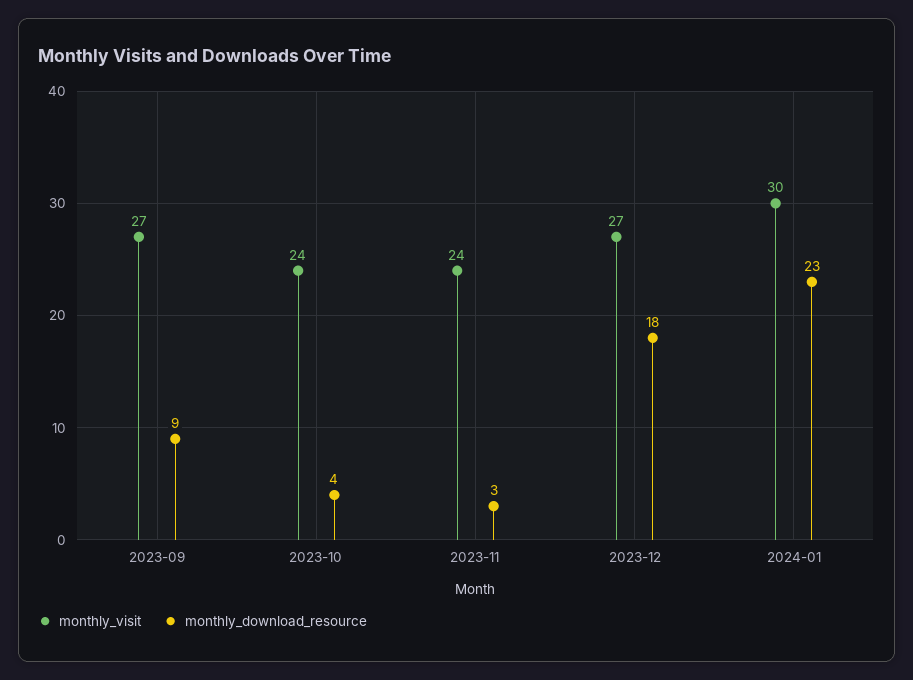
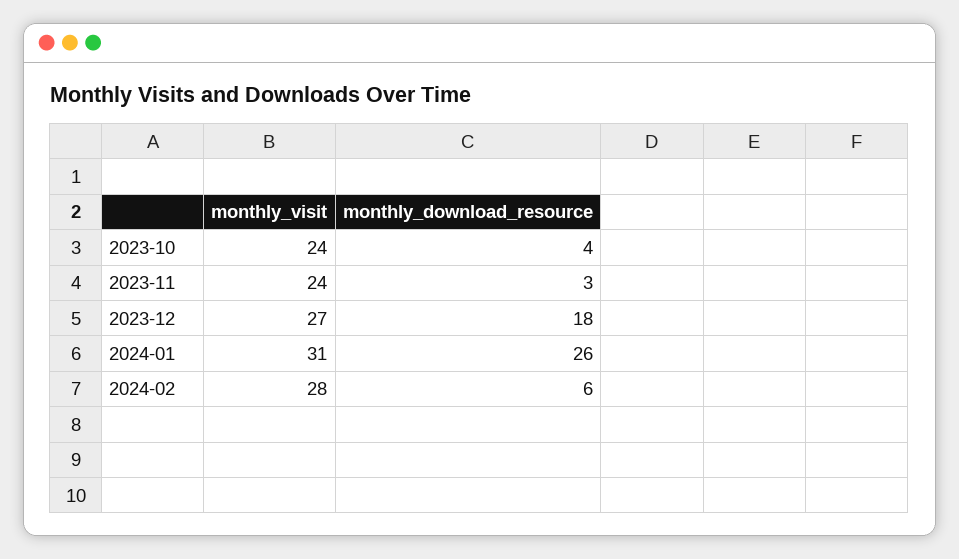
monthly_visit, 2023-09: 27 -> none
monthly_download_resource, 2023-09: 9 -> none
monthly_visit, 2024-01: 30 -> 31
monthly_download_resource, 2024-01: 23 -> 26
monthly_visit, 2024-02: none -> 28
monthly_download_resource, 2024-02: none -> 6

